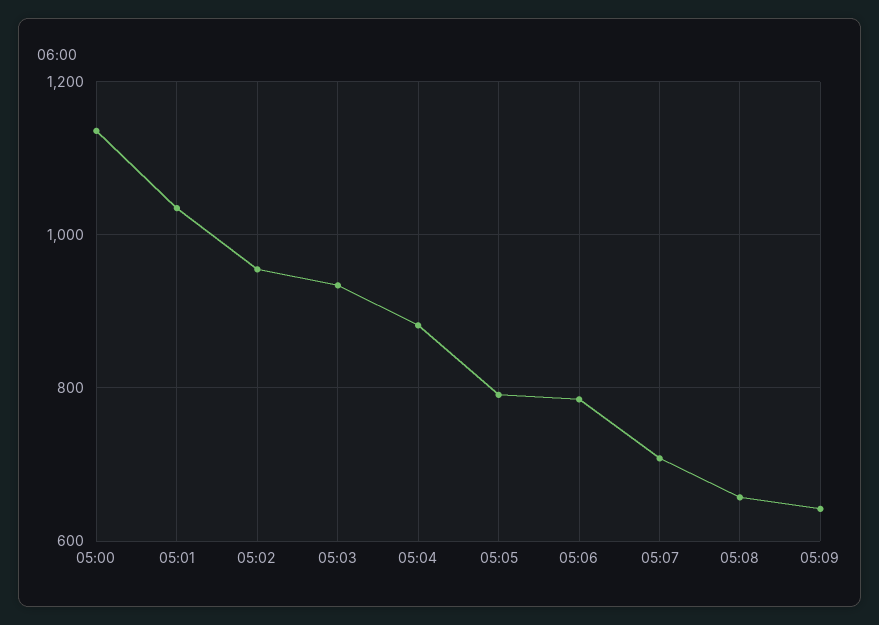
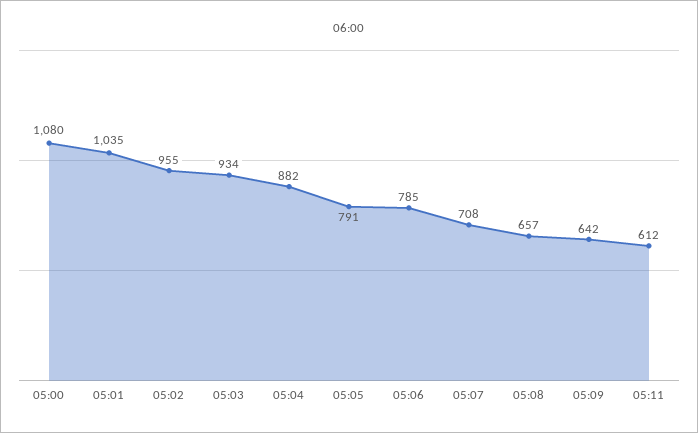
05:00: 1140 -> 1080
05:11: none -> 612

